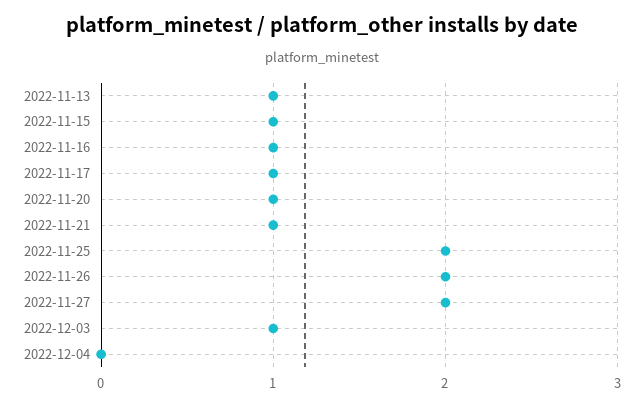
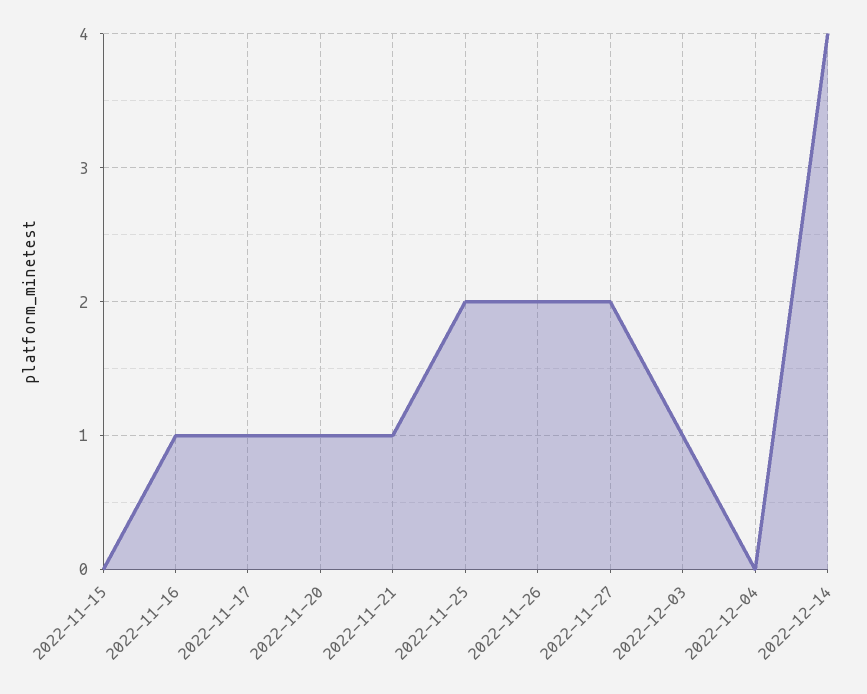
2022-11-13: 1 -> none
2022-11-15: 1 -> 0
2022-12-14: none -> 4

